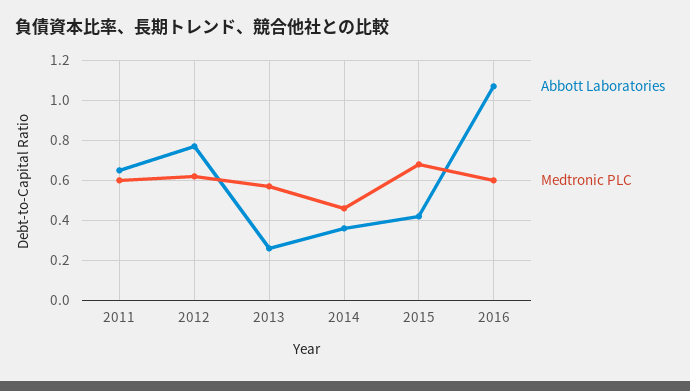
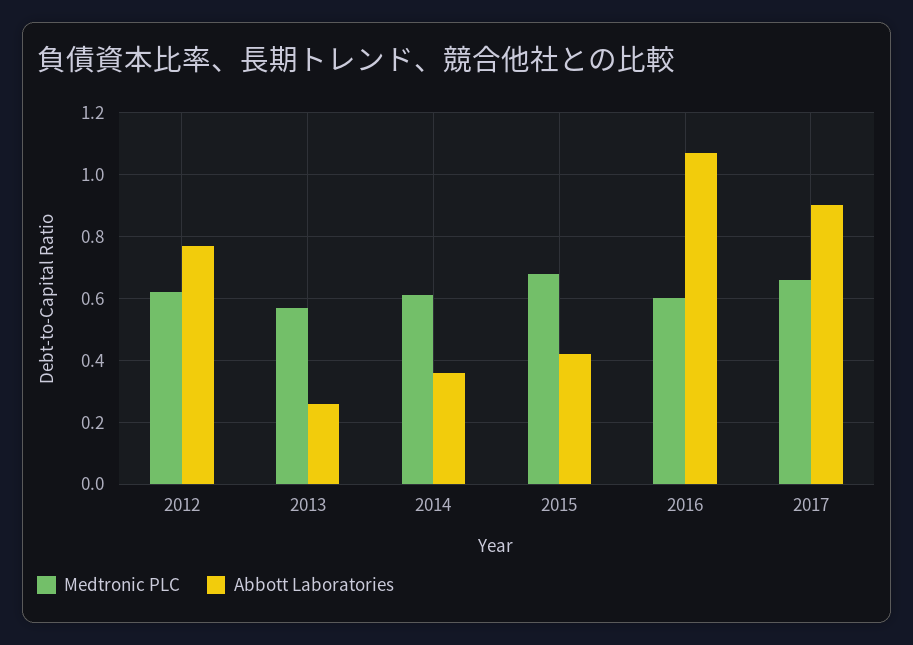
Abbott Laboratories, 2011: 0.65 -> none
Medtronic PLC, 2011: 0.6 -> none
Medtronic PLC, 2014: 0.45 -> 0.6
Medtronic PLC, 2017: none -> 0.65
Abbott Laboratories, 2017: none -> 0.9

